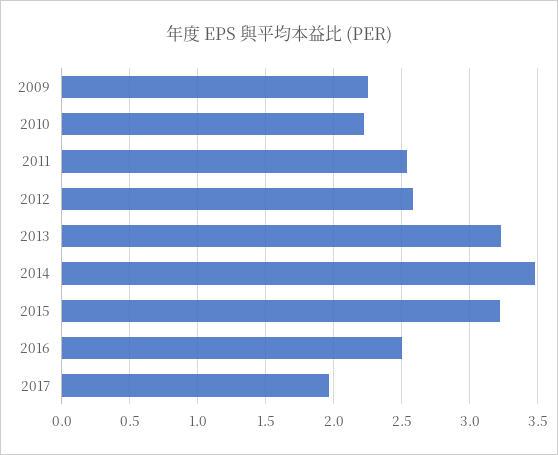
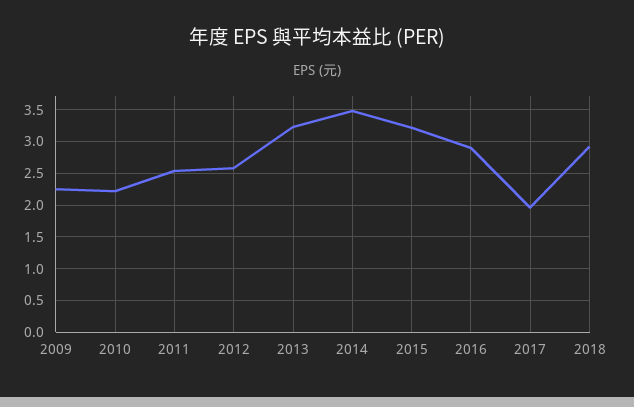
2016: 2.5 -> 2.9
2018: none -> 2.9

